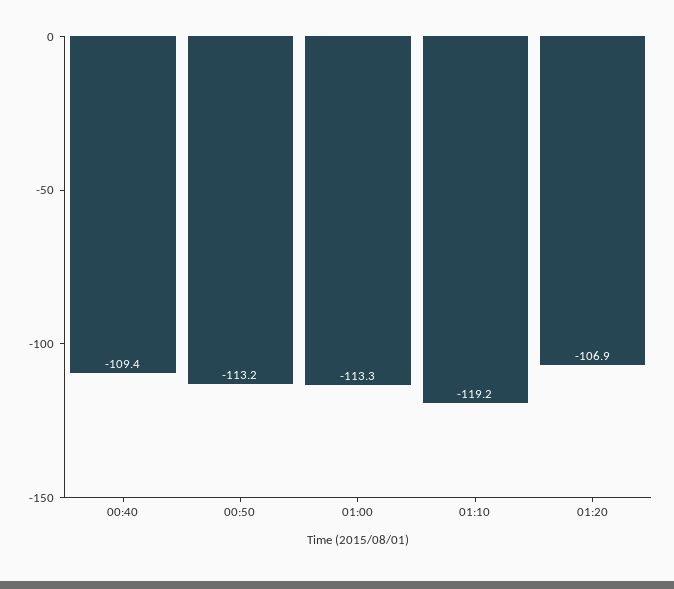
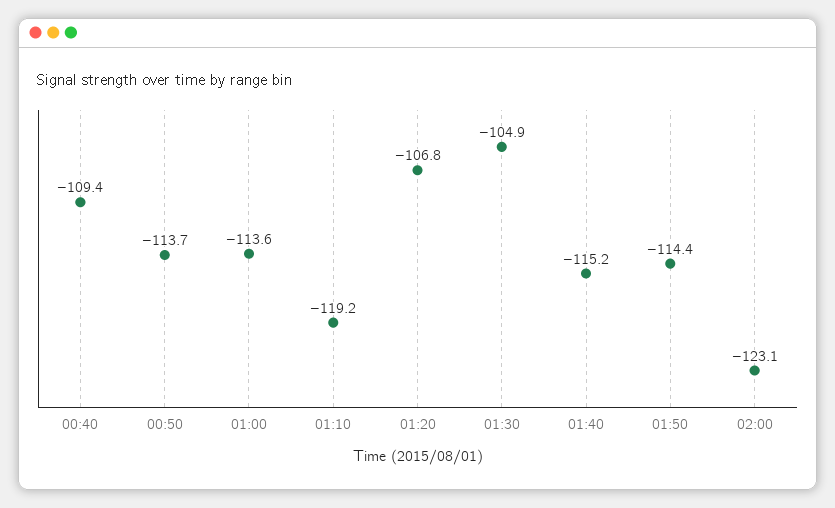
00:50: -113.2 -> -113.7
01:00: -113.3 -> -113.6
01:20: -106.9 -> -106.8
01:30: none -> -104.9
01:40: none -> -115.2
01:50: none -> -114.4
02:00: none -> -123.1

